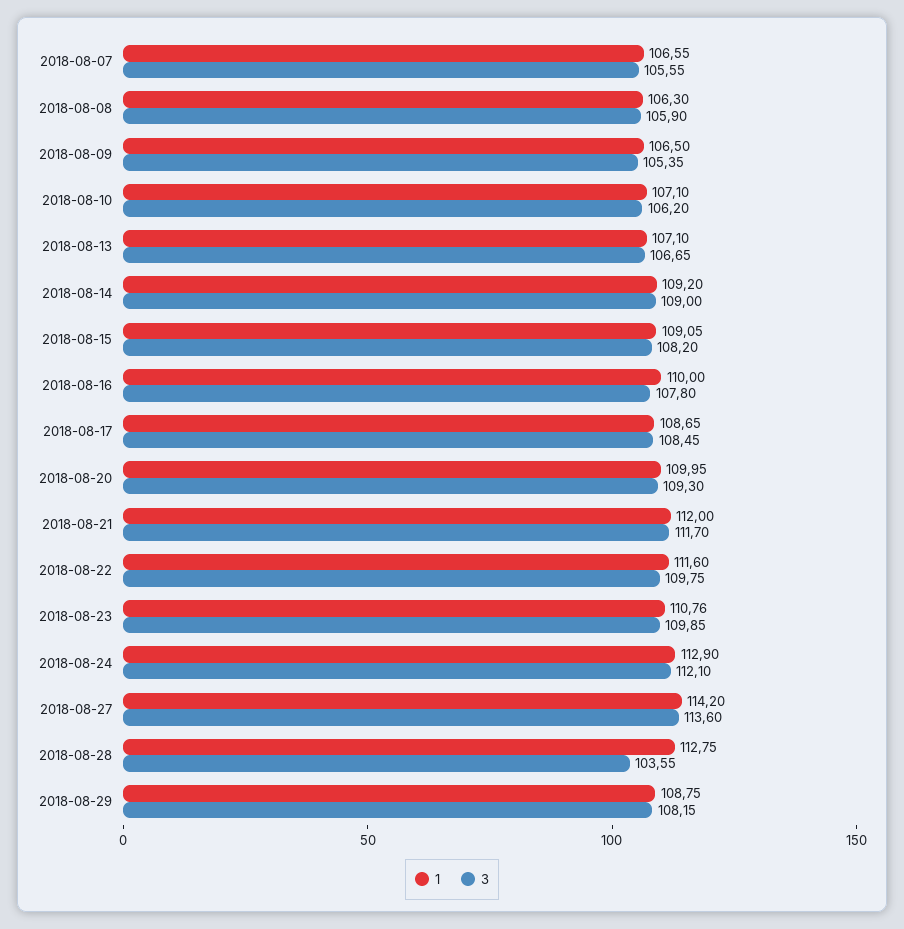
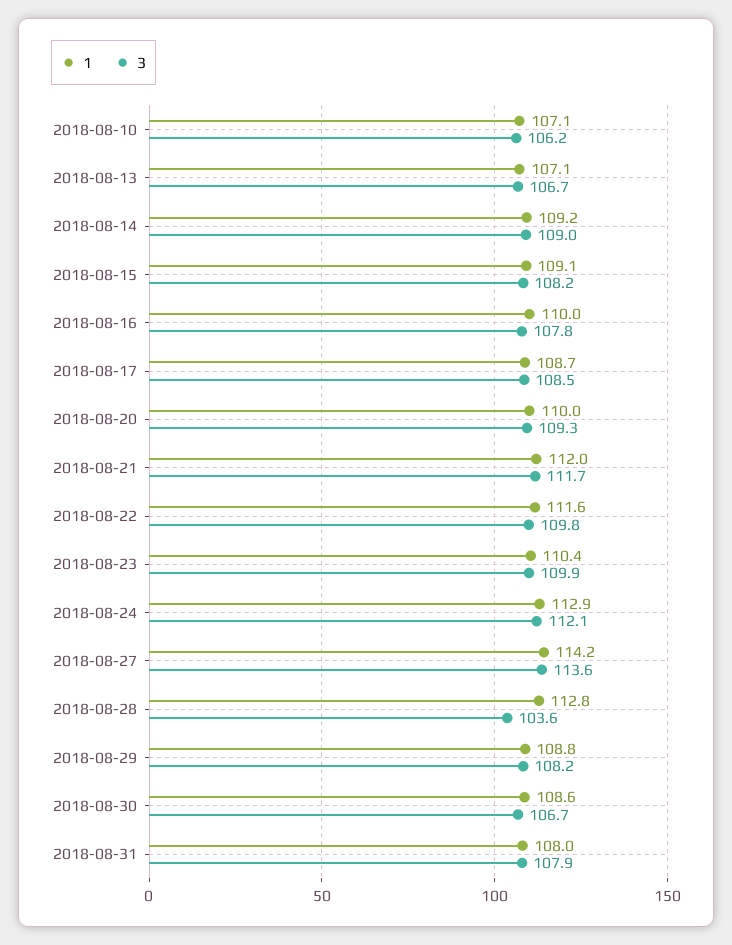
1, 2018-08-07: 106.55 -> none
3, 2018-08-07: 105.55 -> none
1, 2018-08-08: 106.3 -> none
3, 2018-08-08: 105.9 -> none
1, 2018-08-09: 106.5 -> none
3, 2018-08-09: 105.35 -> none
1, 2018-08-23: 110.76 -> 110.4
1, 2018-08-30: none -> 108.6
3, 2018-08-30: none -> 106.7
1, 2018-08-31: none -> 108
3, 2018-08-31: none -> 107.9

